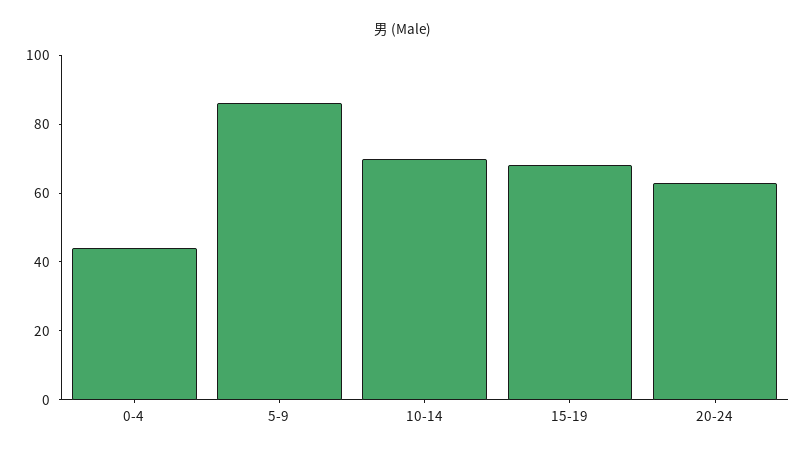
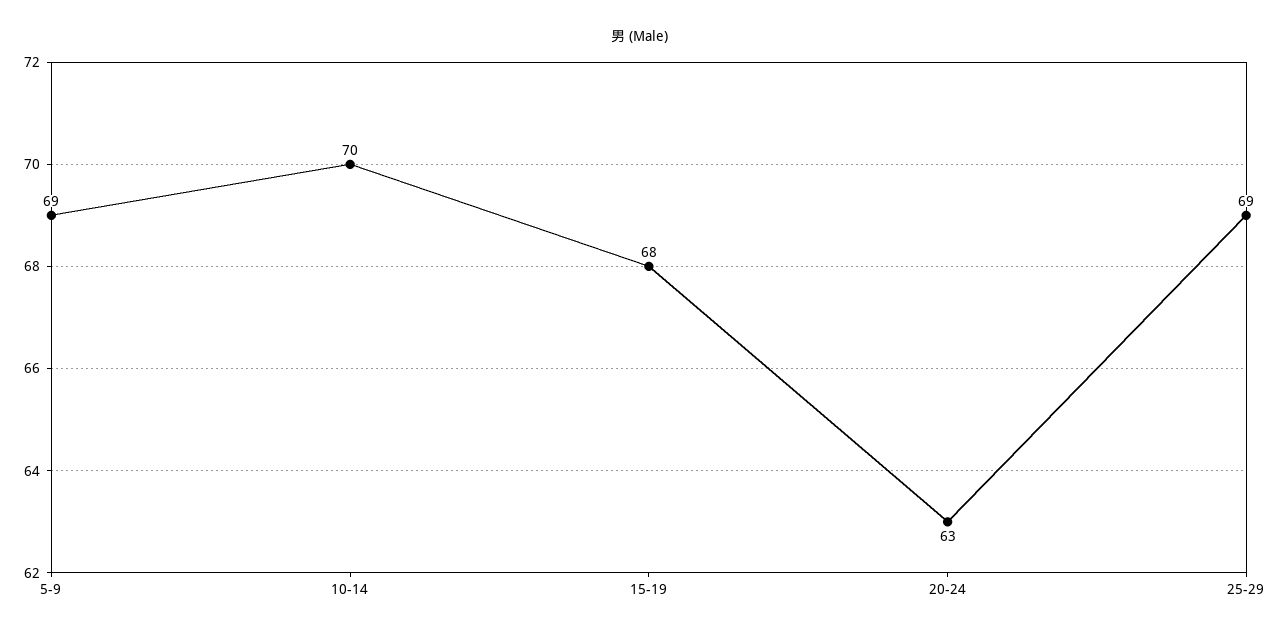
0-4: 45 -> none
5-9: 85 -> 69
25-29: none -> 69

